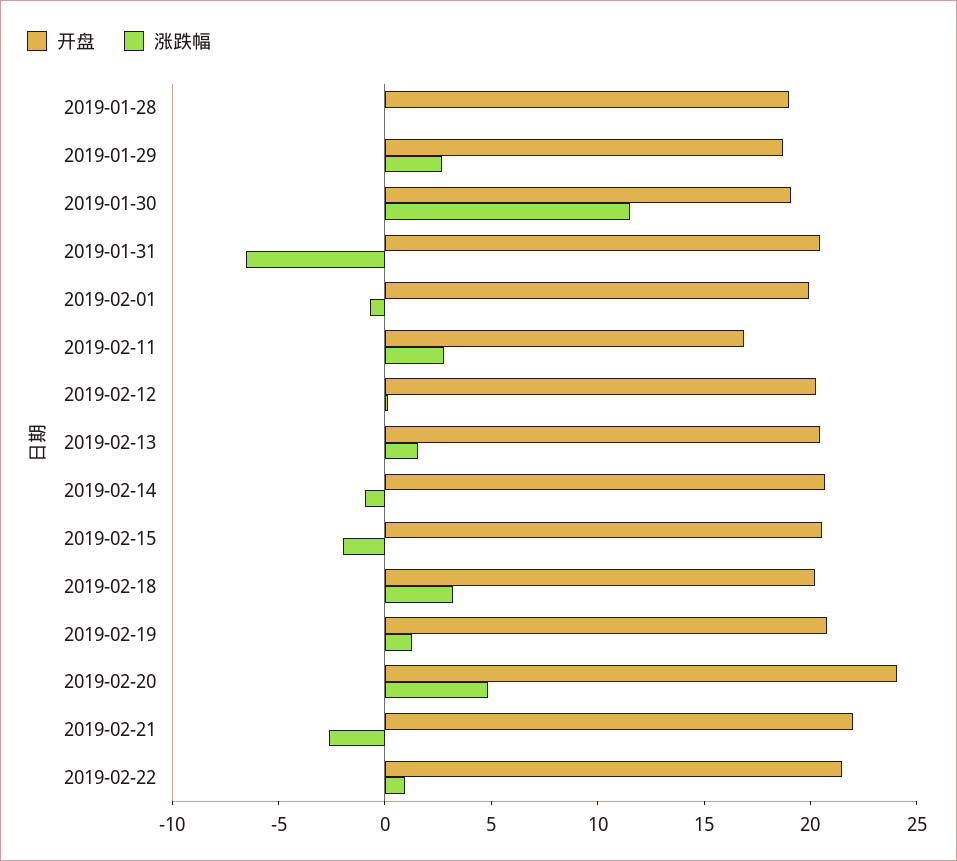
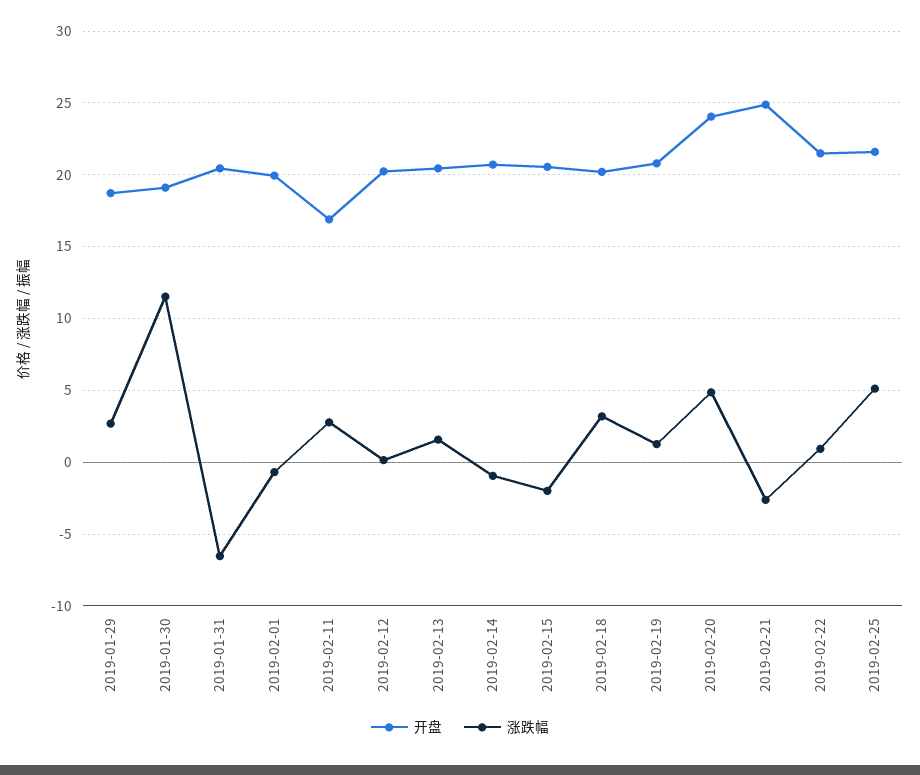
开盘, 2019-01-28: 19 -> none
涨跌幅, 2019-01-28: 0 -> none
开盘, 2019-02-21: 22 -> 25
开盘, 2019-02-25: none -> 21.5
涨跌幅, 2019-02-25: none -> 5

